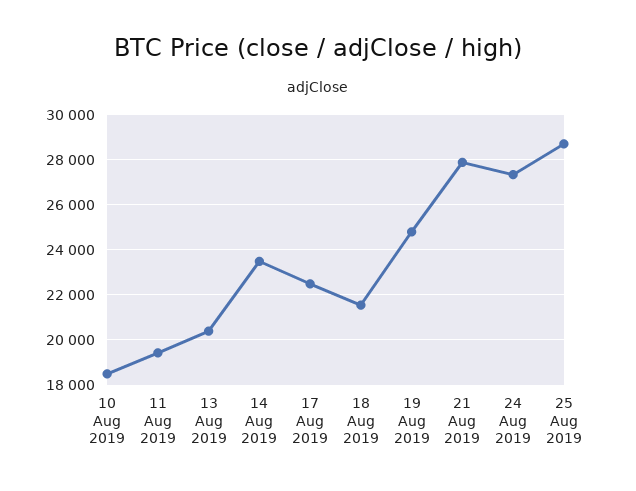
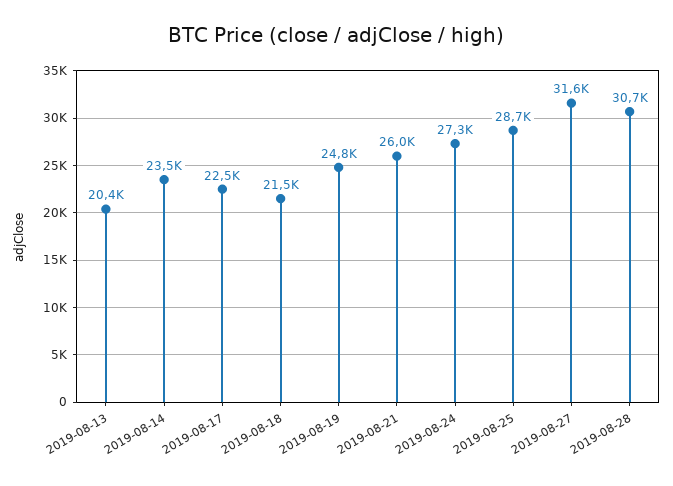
10 Aug 2019: 18500 -> none
11 Aug 2019: 19500 -> none
21 Aug 2019: 28000 -> 26000
2019-08-27: none -> 31600
2019-08-28: none -> 30700

